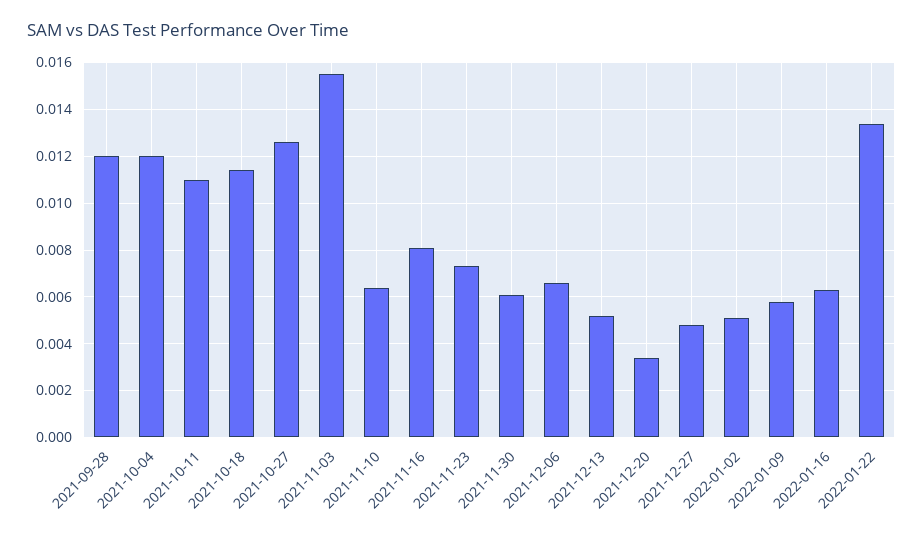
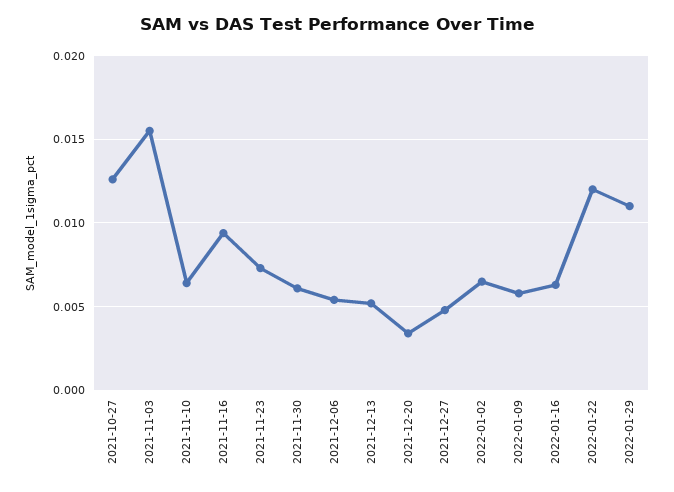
2021-09-28: 0.012 -> none
2021-10-04: 0.012 -> none
2021-10-11: 0.011 -> none
2021-10-18: 0.0115 -> none
2021-11-16: 0.008 -> 0.0095
2021-12-06: 0.0065 -> 0.0055
2022-01-02: 0.005 -> 0.0065
2022-01-22: 0.0135 -> 0.012
2022-01-29: none -> 0.011

